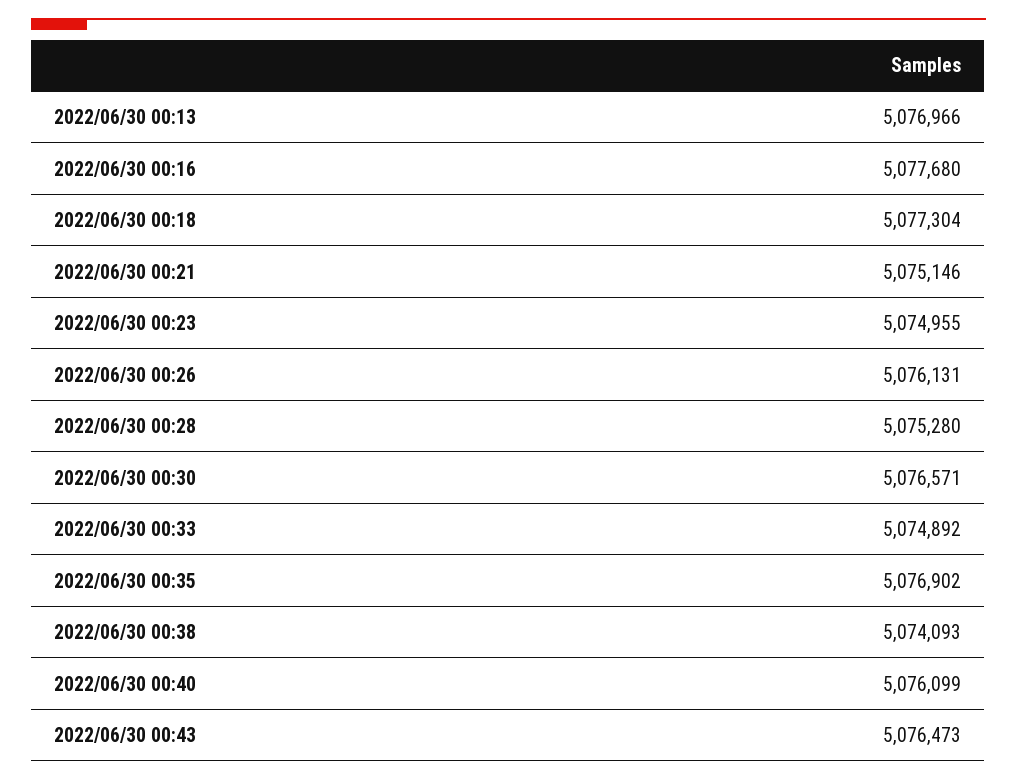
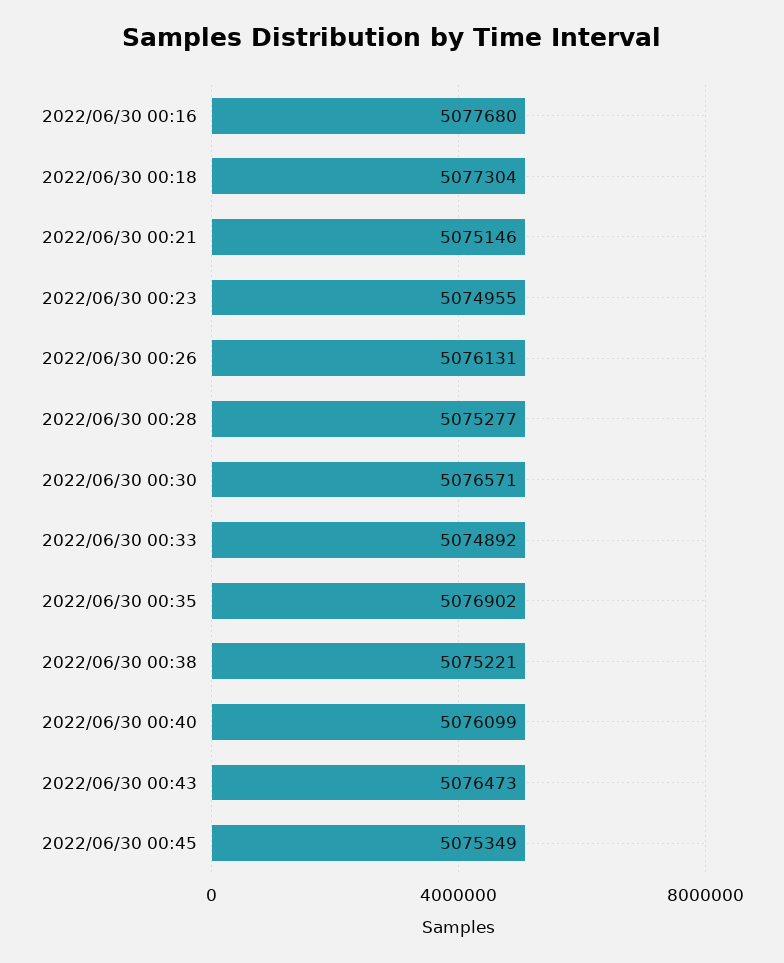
2022/06/30 00:13: 5076966 -> none
2022/06/30 00:28: 5075280 -> 5075277
2022/06/30 00:38: 5074093 -> 5075221
2022/06/30 00:45: none -> 5075349

